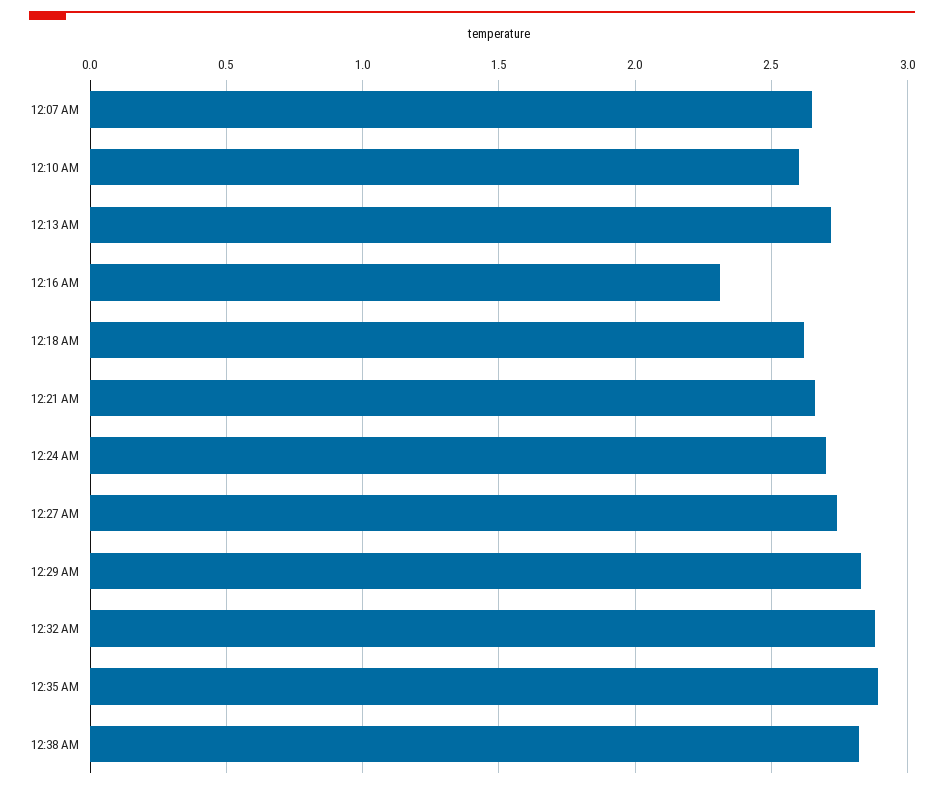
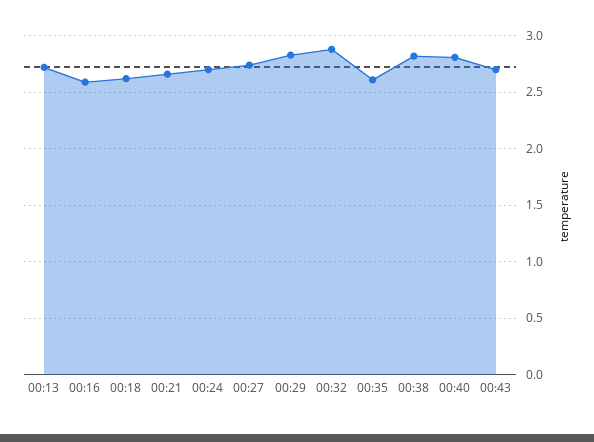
12:07 AM: 2.65 -> none
12:10 AM: 2.6 -> none
12:16 AM: 2.3 -> 2.6
12:35 AM: 2.9 -> 2.6
00:40: none -> 2.8
00:43: none -> 2.7

